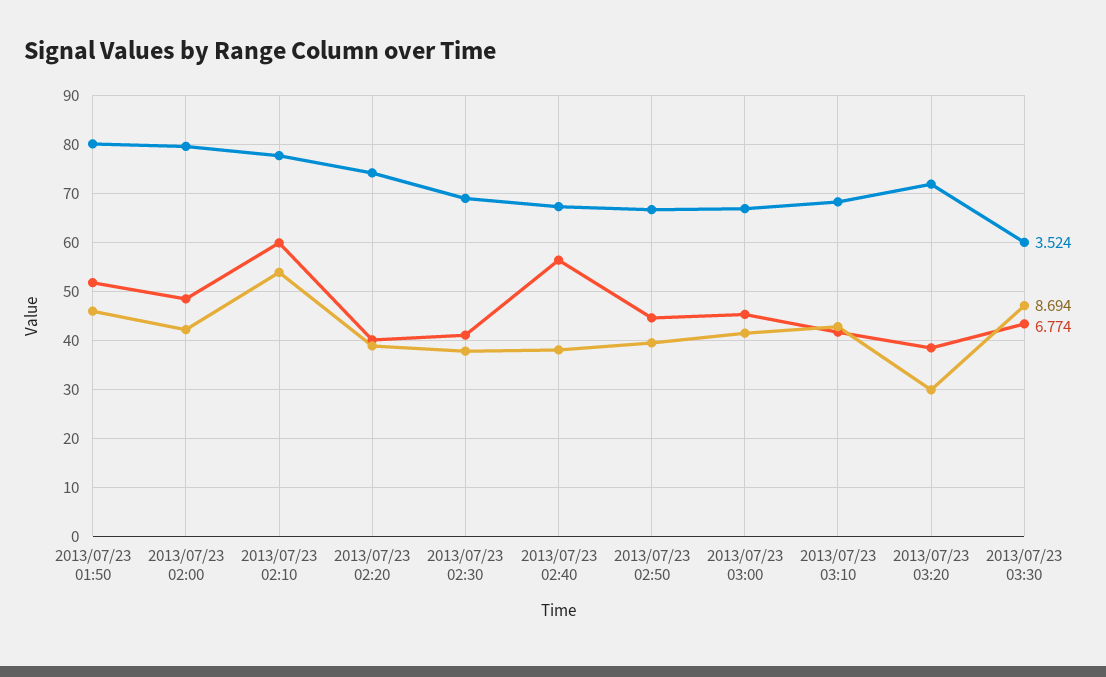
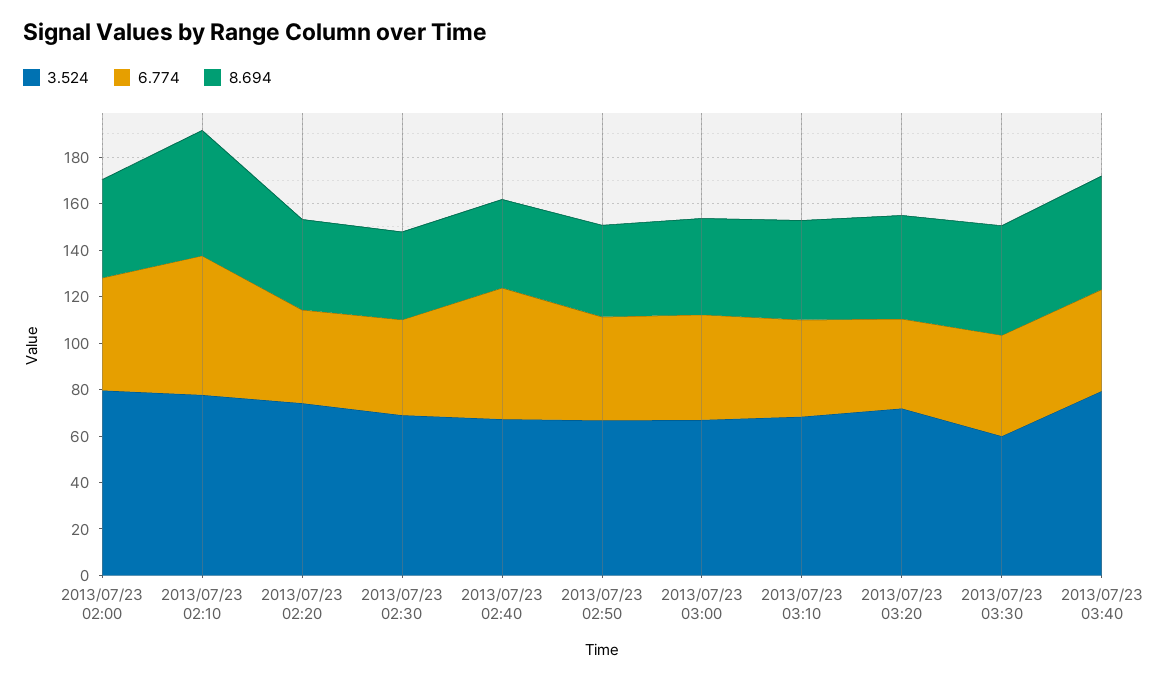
3.524, 2013/07/23 01:50: 80 -> none
8.694, 2013/07/23 01:50: 46 -> none
6.774, 2013/07/23 01:50: 52 -> none
8.694, 2013/07/23 03:20: 30 -> 45
3.524, 2013/07/23 03:40: none -> 80
6.774, 2013/07/23 03:40: none -> 45
8.694, 2013/07/23 03:40: none -> 50

